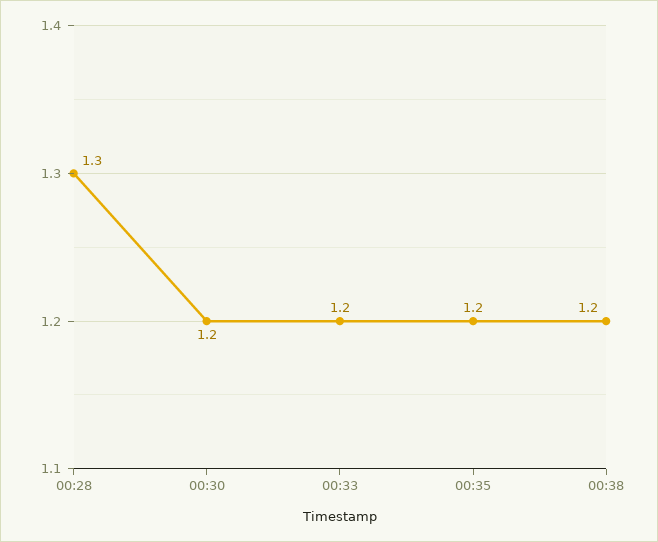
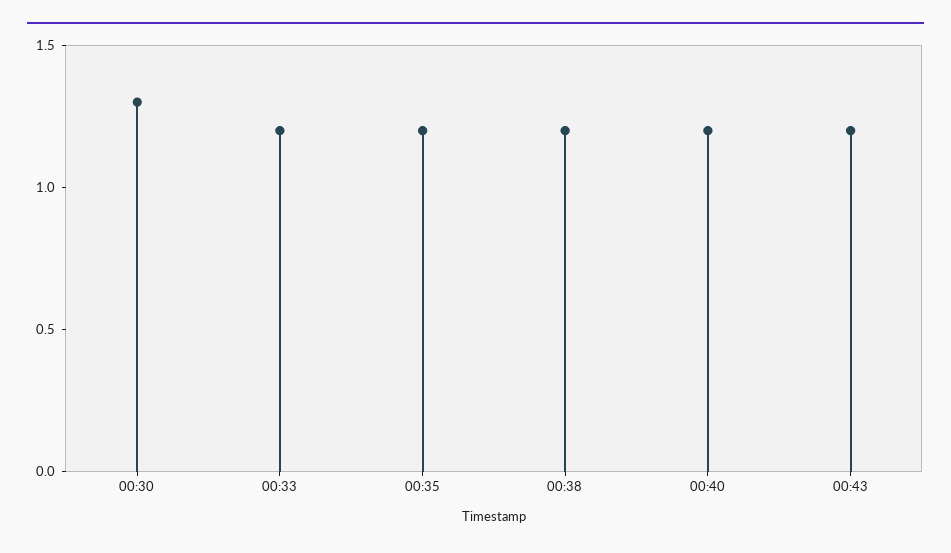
00:28: 1.3 -> none
00:30: 1.2 -> 1.3
00:40: none -> 1.2
00:43: none -> 1.2

